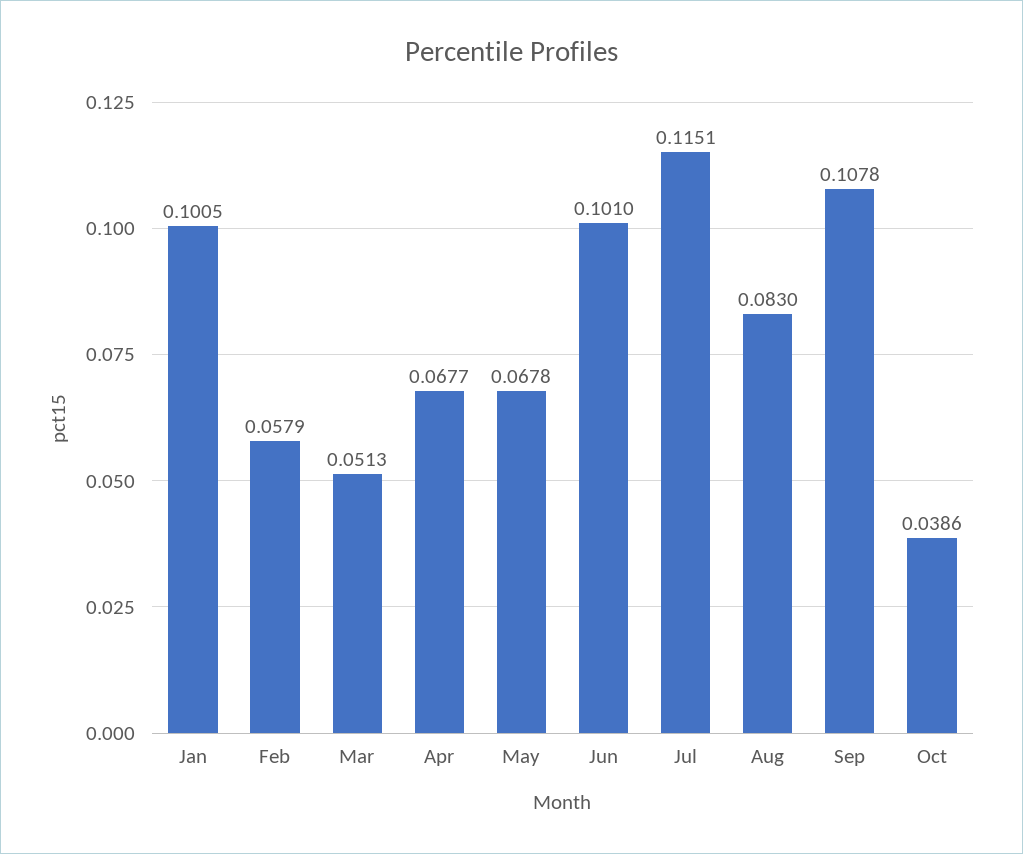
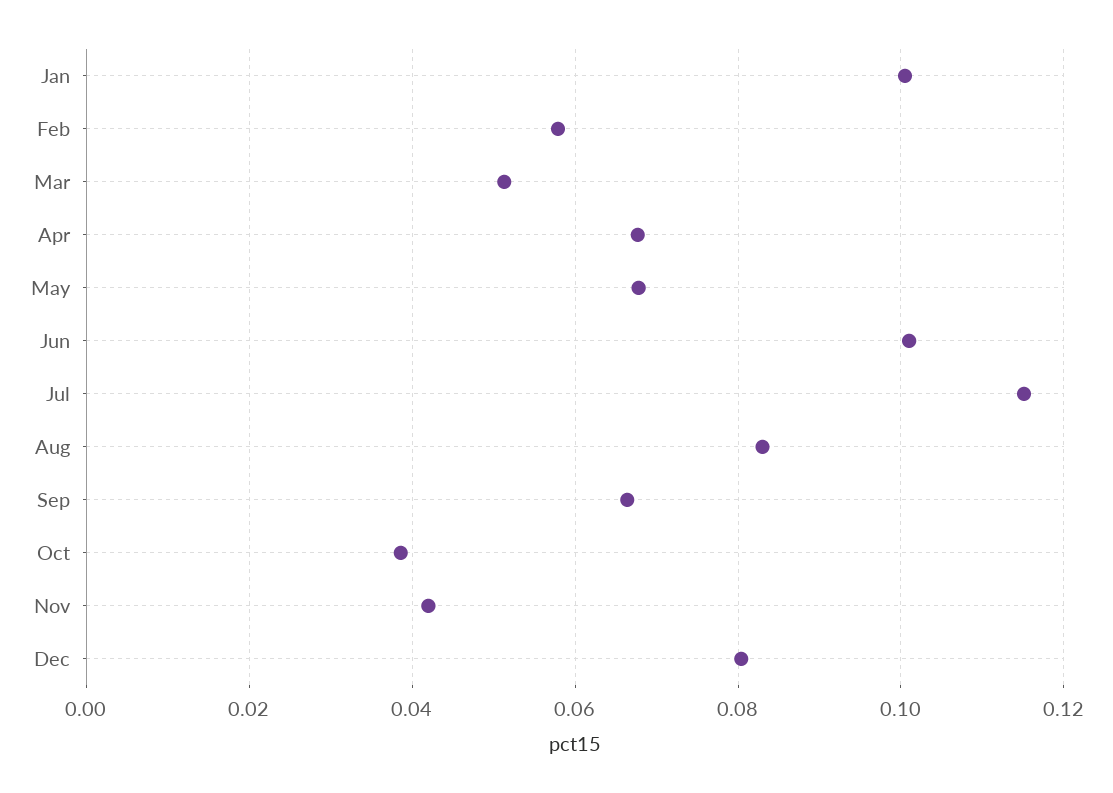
Sep: 0.1078 -> 0.066
Nov: none -> 0.042
Dec: none -> 0.08

